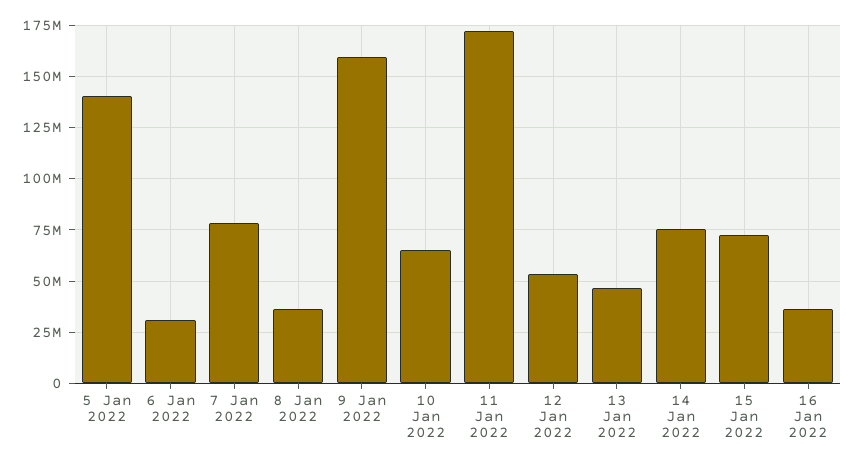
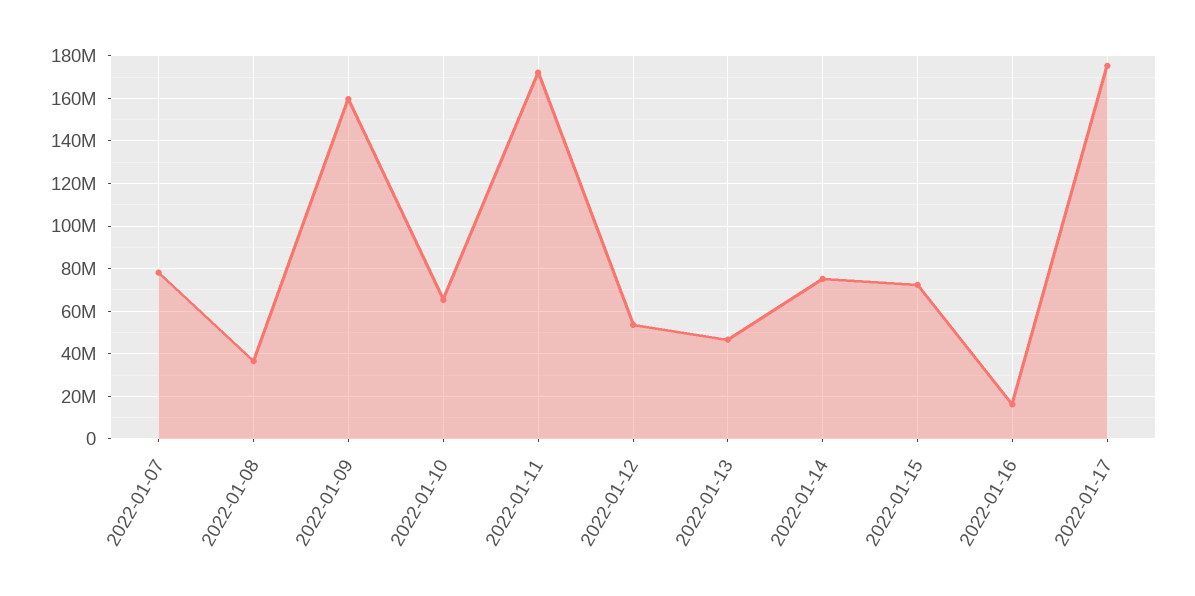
5 Jan 2022: 140000000 -> none
6 Jan 2022: 30000000 -> none
16 Jan 2022: 35000000 -> 15000000
2022-01-17: none -> 175000000

